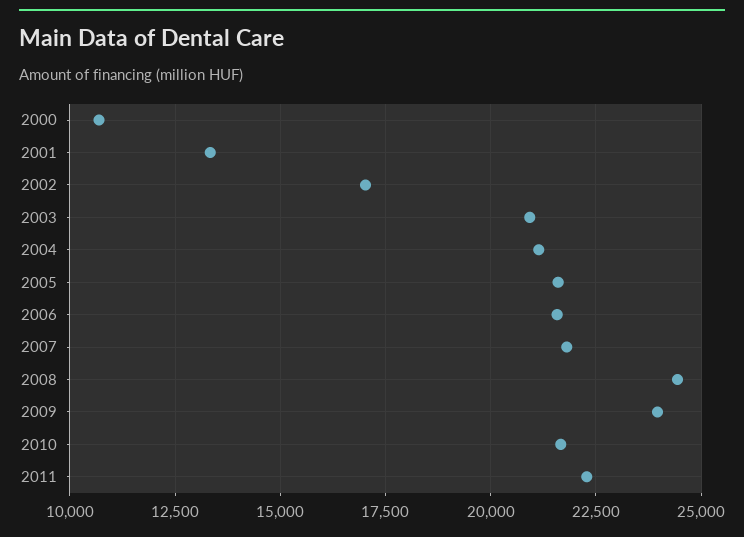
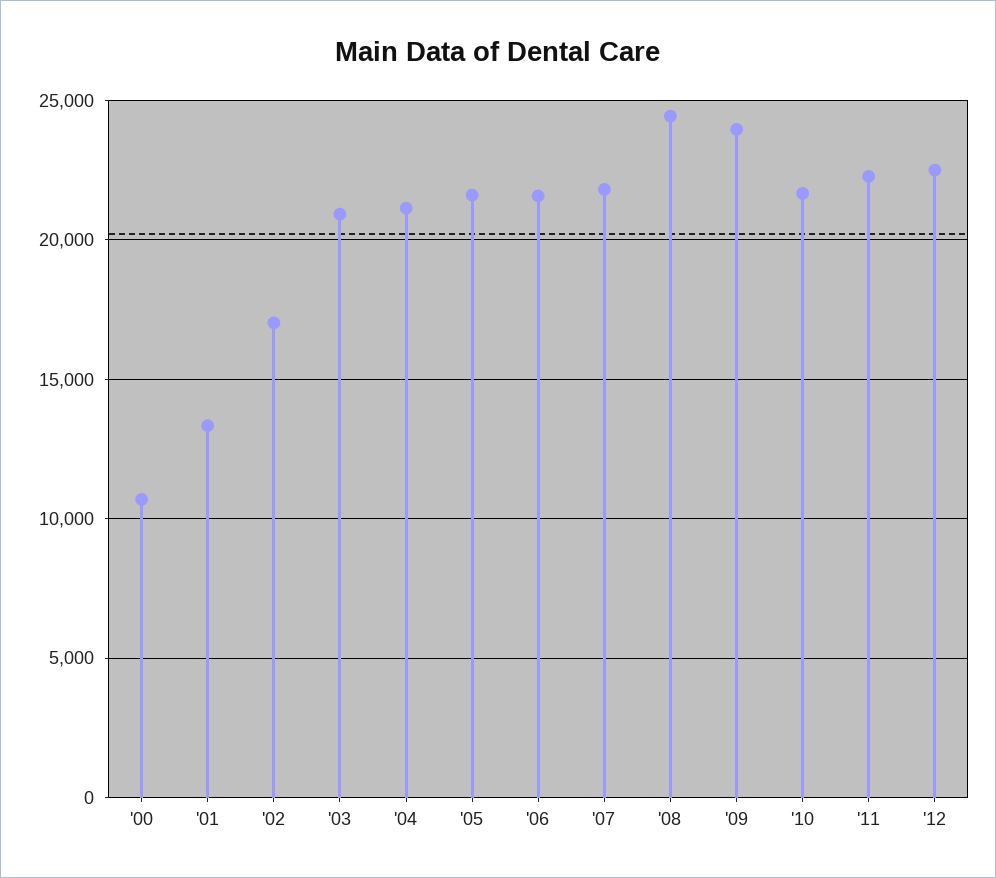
'12: none -> 22500

